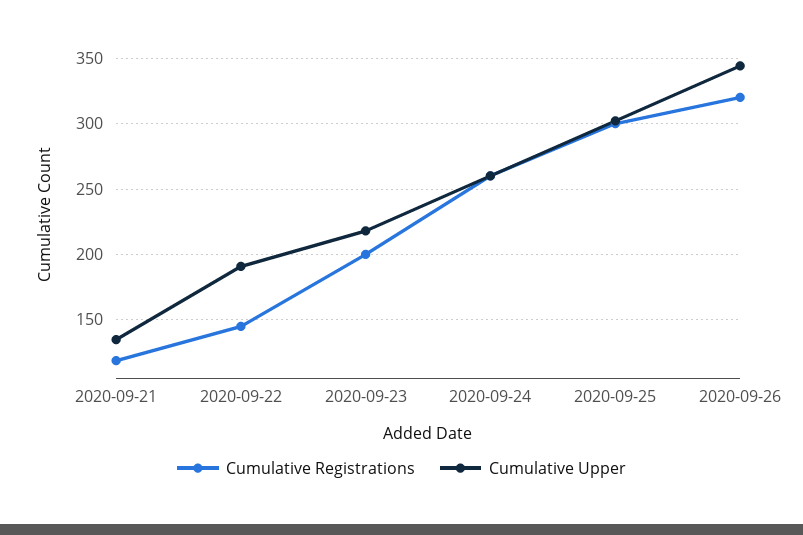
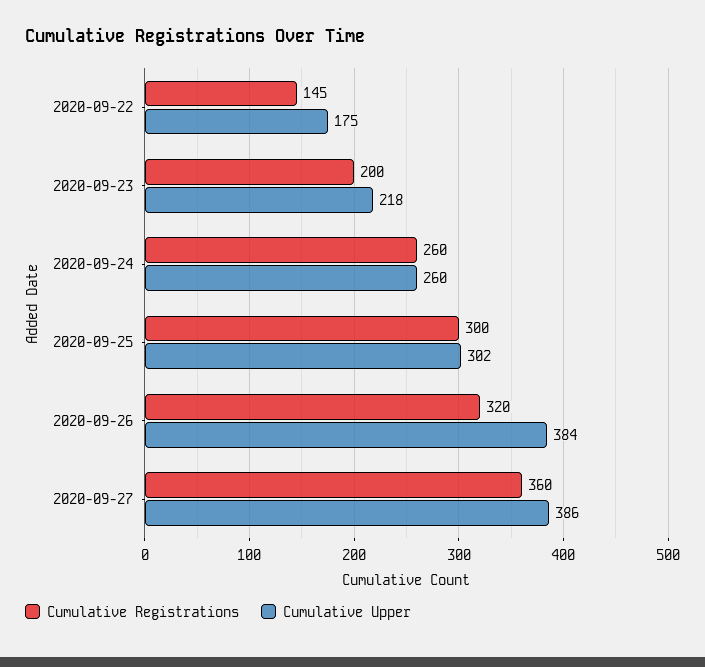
Cumulative Registrations, 2020-09-21: 120 -> none
Cumulative Upper, 2020-09-21: 135 -> none
Cumulative Upper, 2020-09-22: 190 -> 175
Cumulative Upper, 2020-09-26: 345 -> 384
Cumulative Registrations, 2020-09-27: none -> 360
Cumulative Upper, 2020-09-27: none -> 386

